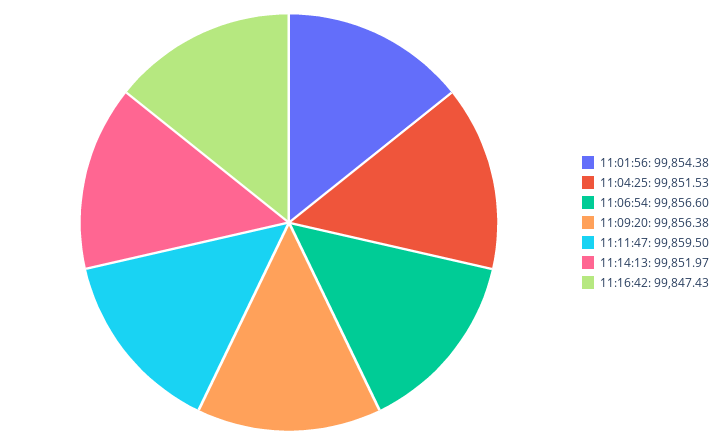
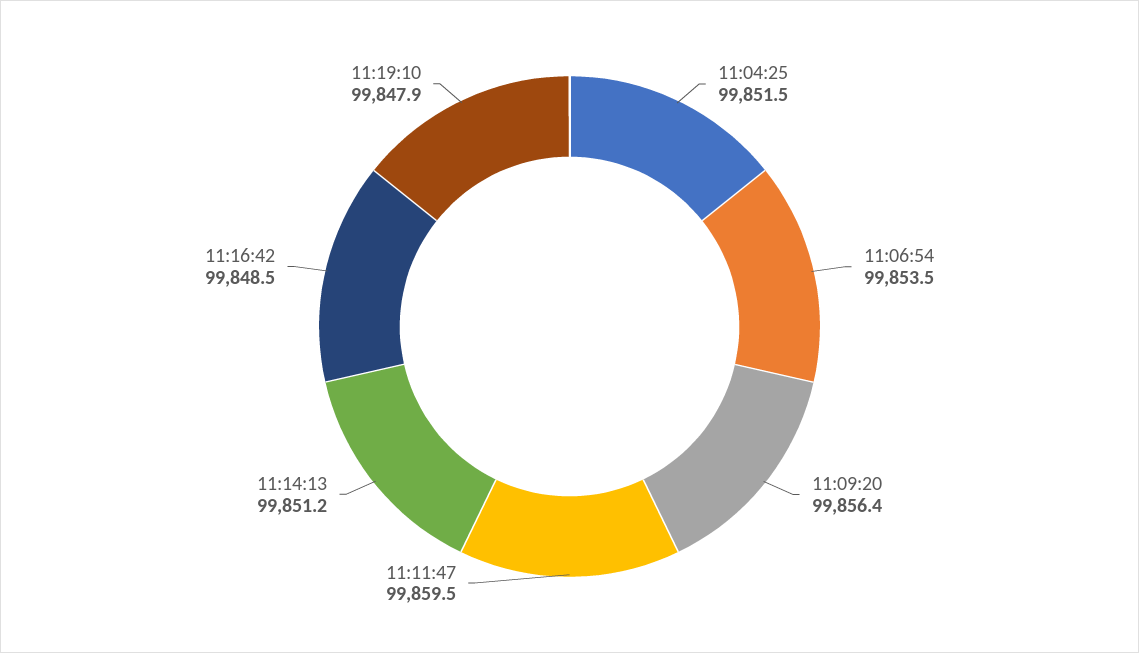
11:01:56: 99854.38 -> none
11:06:54: 99856.6 -> 99853.5
11:14:13: 99851.97 -> 99851.2
11:16:42: 99847.43 -> 99848.5
11:19:10: none -> 99847.9

